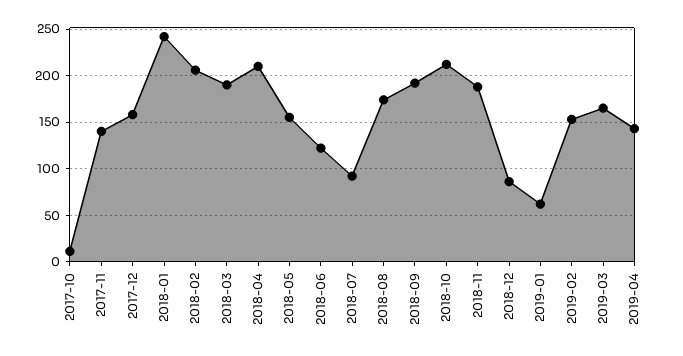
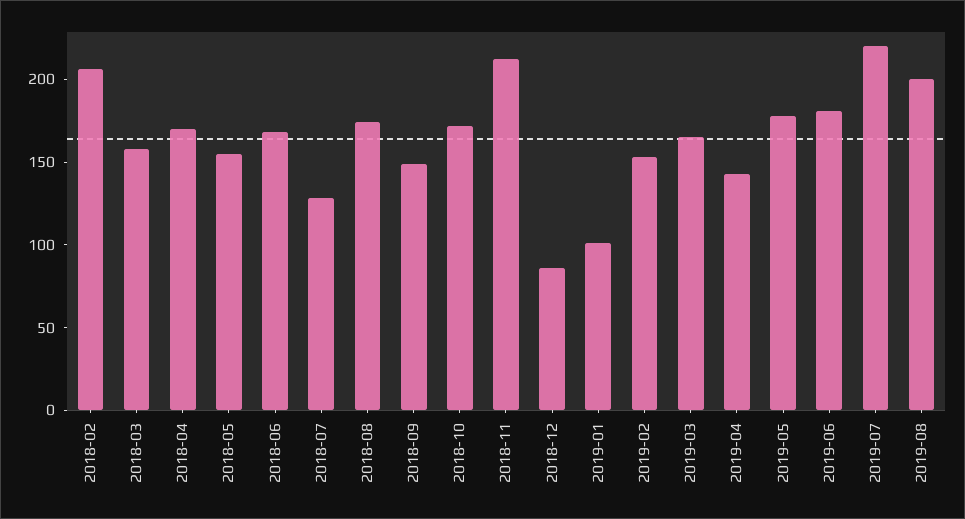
2017-10: 10 -> none
2017-11: 140 -> none
2017-12: 160 -> none
2018-01: 240 -> none
2018-03: 190 -> 160
2018-04: 210 -> 170
2018-06: 120 -> 170
2018-07: 90 -> 130
2018-09: 190 -> 150
2018-10: 210 -> 170
2018-11: 190 -> 210
2019-01: 60 -> 100
2019-05: none -> 180
2019-06: none -> 180
2019-07: none -> 220
2019-08: none -> 200

